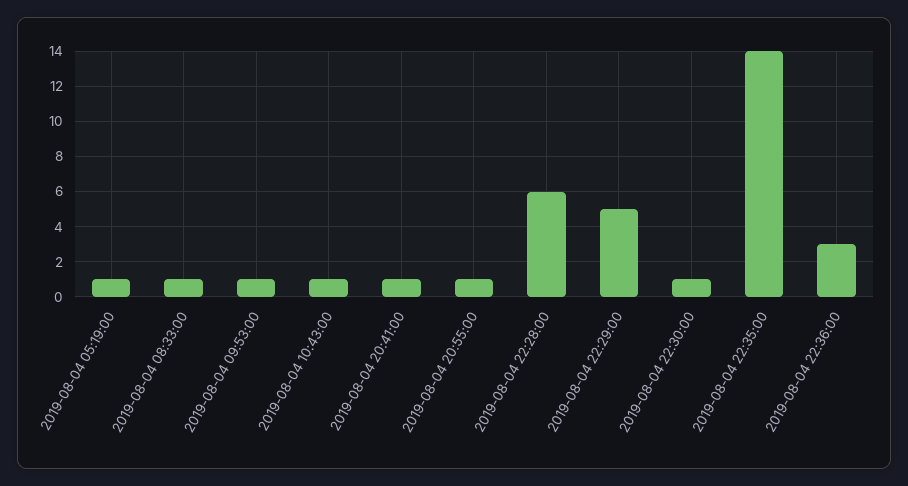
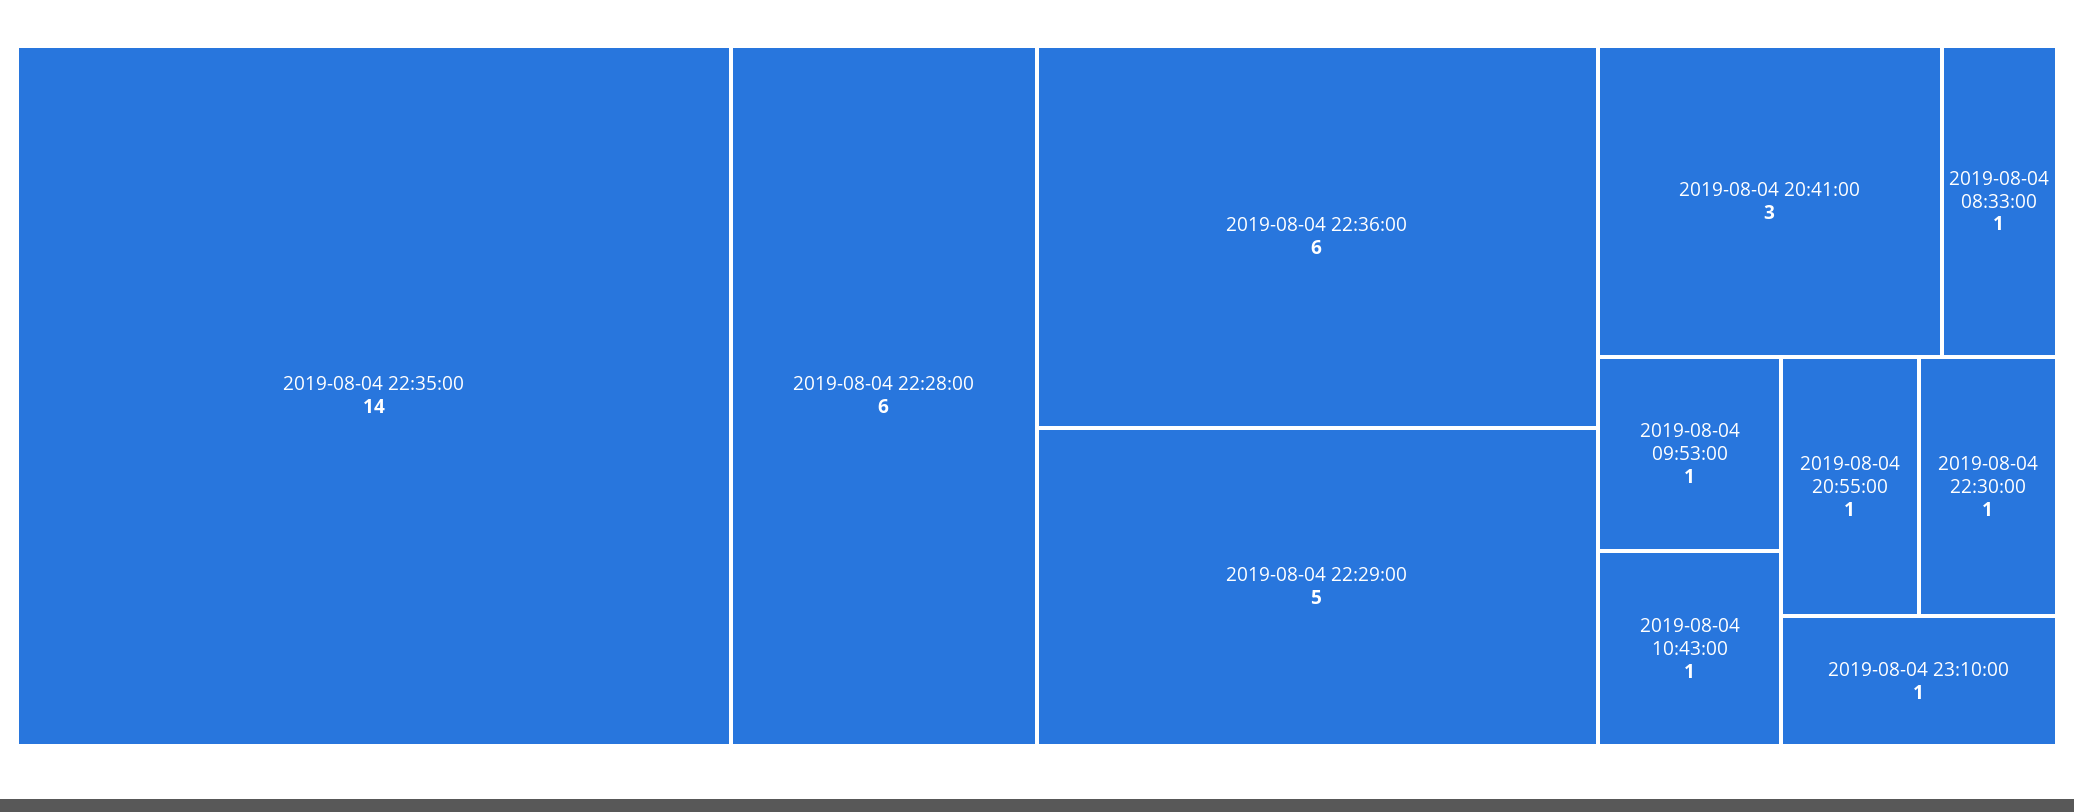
2019-08-04 05:19:00: 1 -> none
2019-08-04 20:41:00: 1 -> 3
2019-08-04 22:36:00: 3 -> 6
2019-08-04 23:10:00: none -> 1

